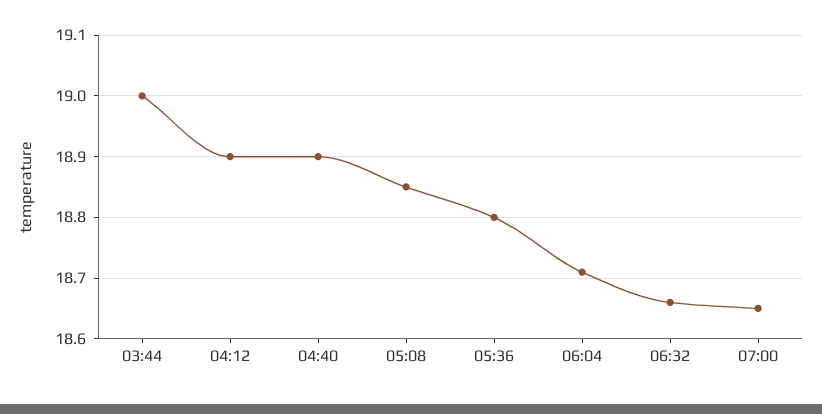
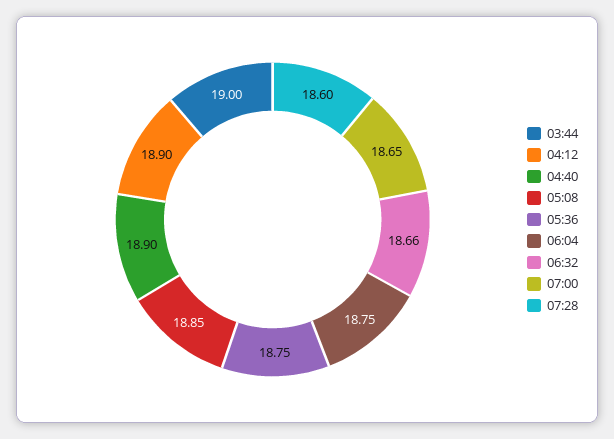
05:36: 18.8 -> 18.75
06:04: 18.71 -> 18.75
07:28: none -> 18.6

